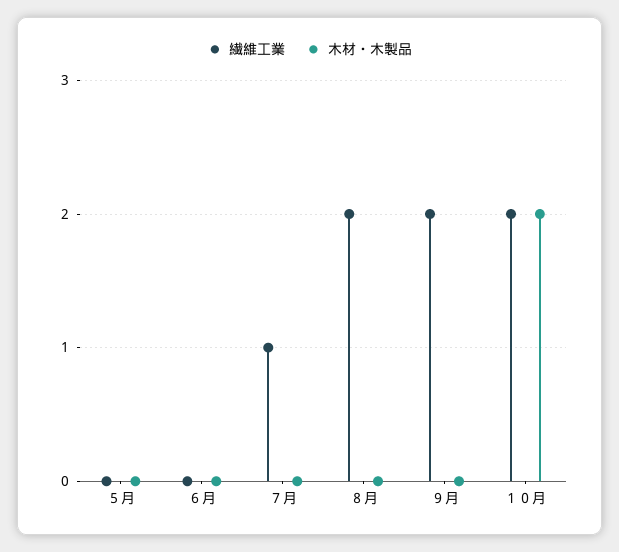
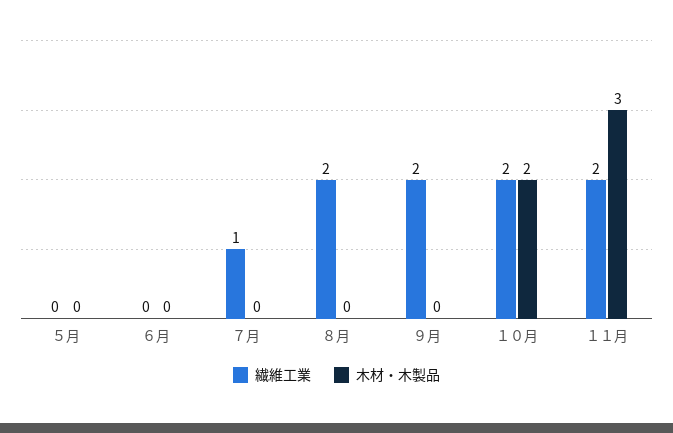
繊維工業, １１月: none -> 2
木材・木製品, １１月: none -> 3

